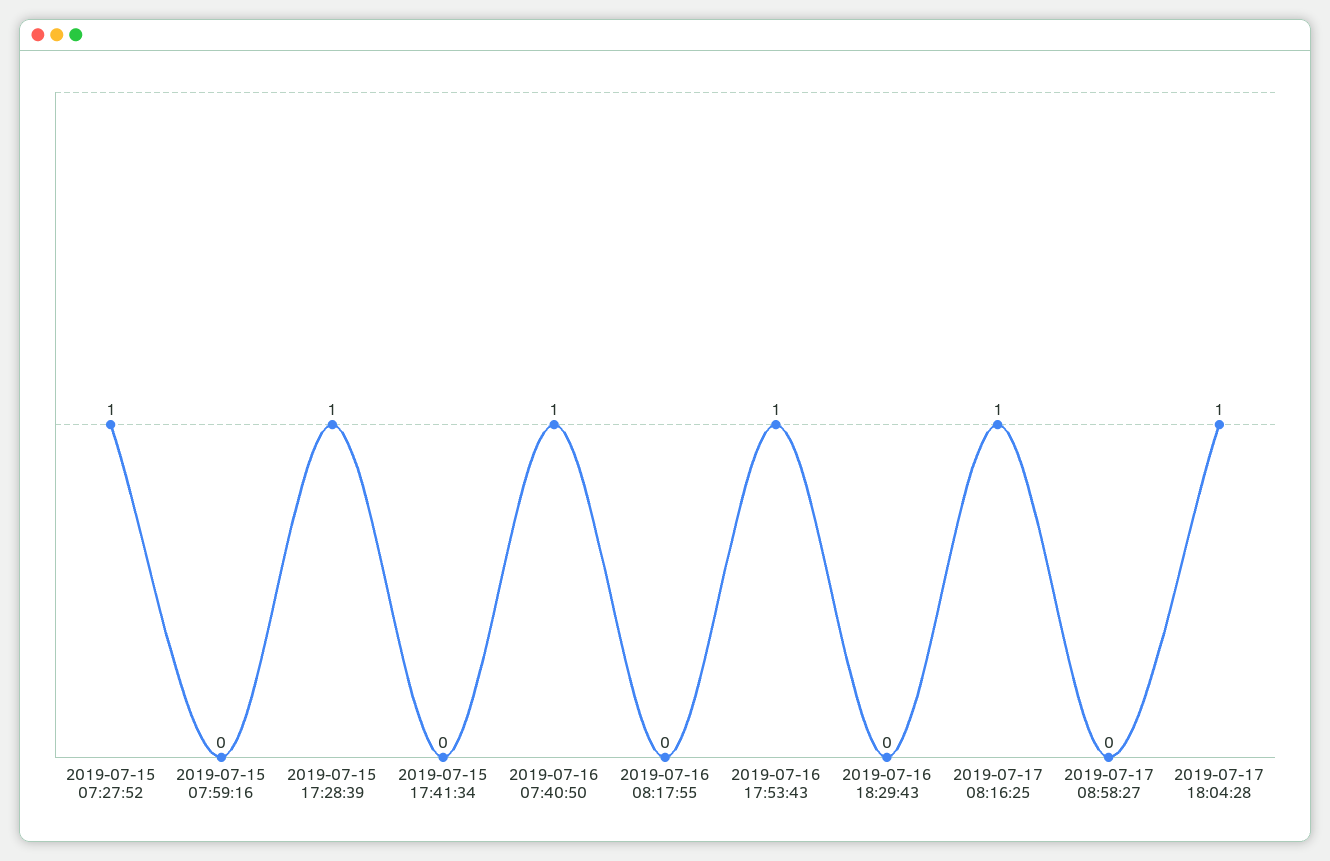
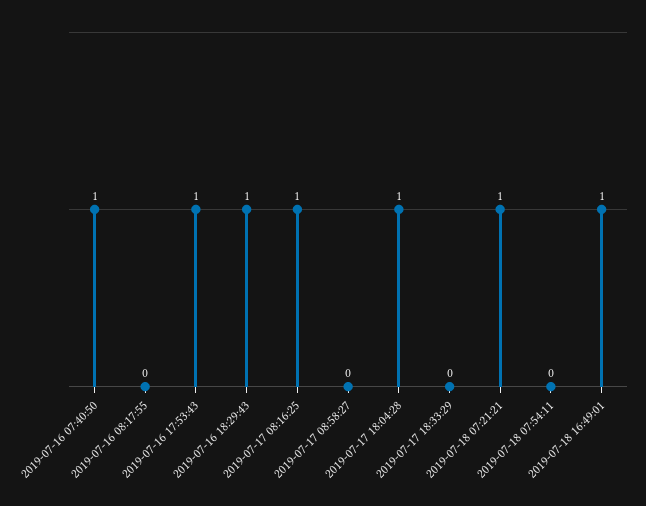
2019-07-15 07:27:52: 1 -> none
2019-07-15 07:59:16: 0 -> none
2019-07-15 17:28:39: 1 -> none
2019-07-15 17:41:34: 0 -> none
2019-07-16 18:29:43: 0 -> 1
2019-07-17 18:33:29: none -> 0
2019-07-18 07:21:21: none -> 1
2019-07-18 07:54:11: none -> 0
2019-07-18 16:49:01: none -> 1

